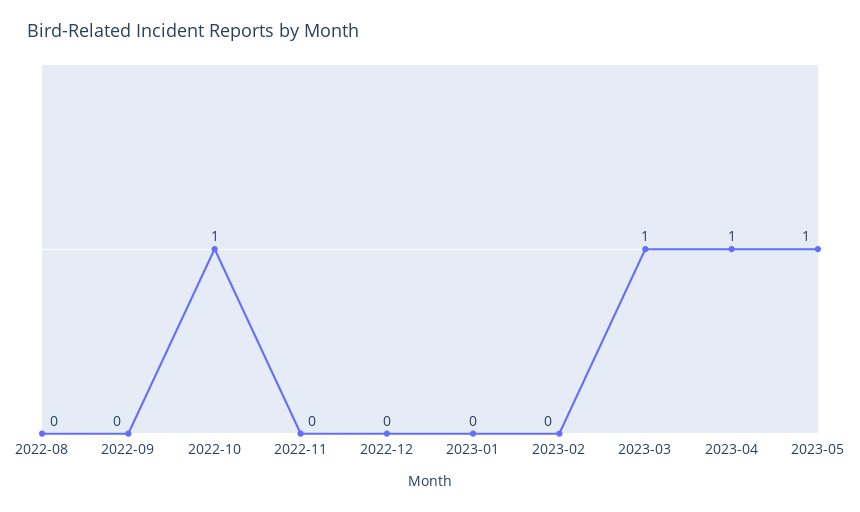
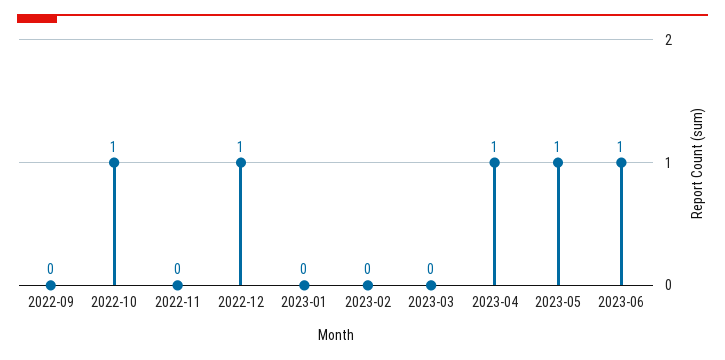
2022-08: 0 -> none
2022-12: 0 -> 1
2023-03: 1 -> 0
2023-06: none -> 1

